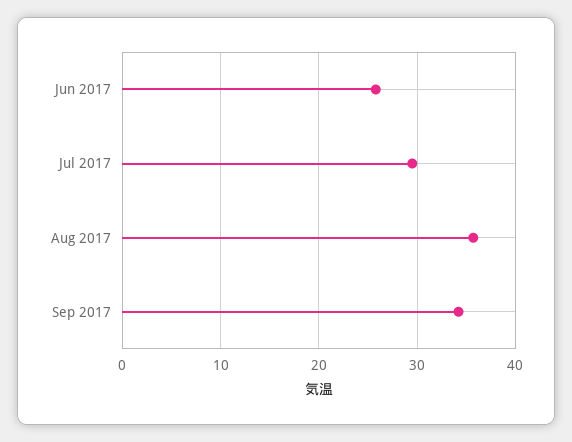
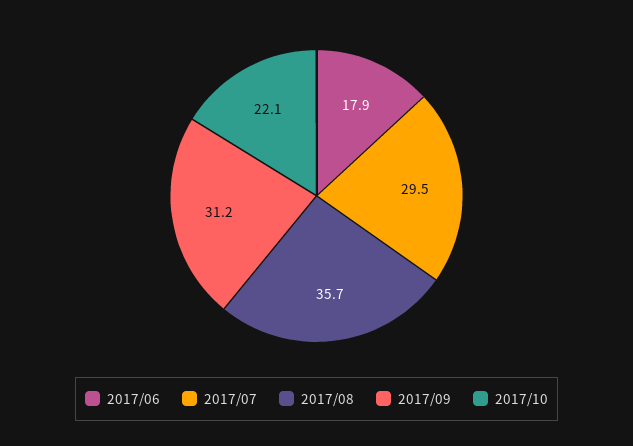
Jun 2017: 26 -> 17.9
Sep 2017: 34 -> 31.2
2017/10: none -> 22.1

